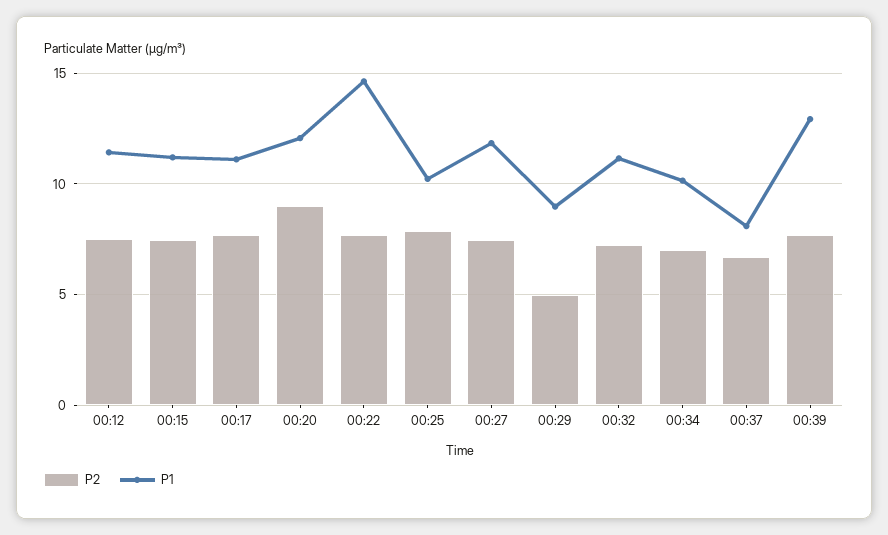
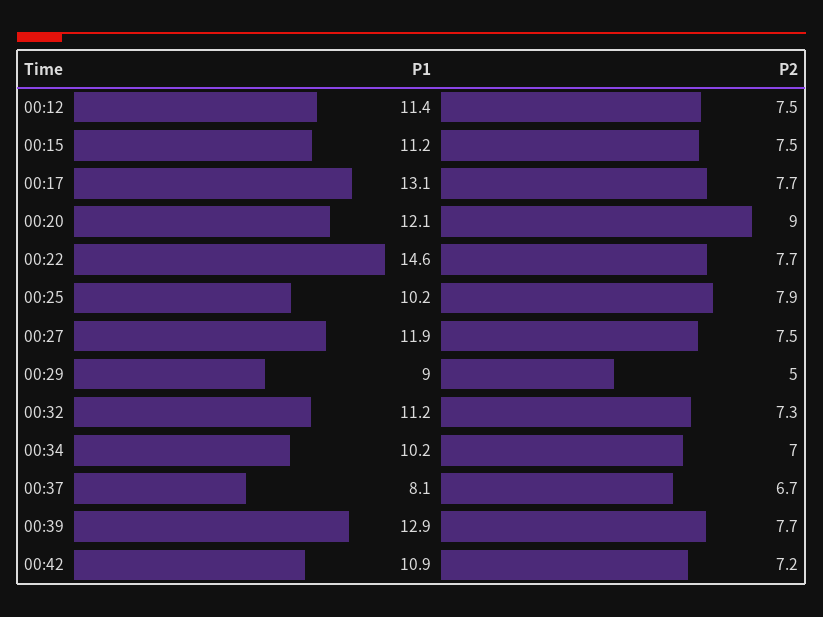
P1, 00:17: 11 -> 13.1
P1, 00:42: none -> 10.9
P2, 00:42: none -> 7.2

